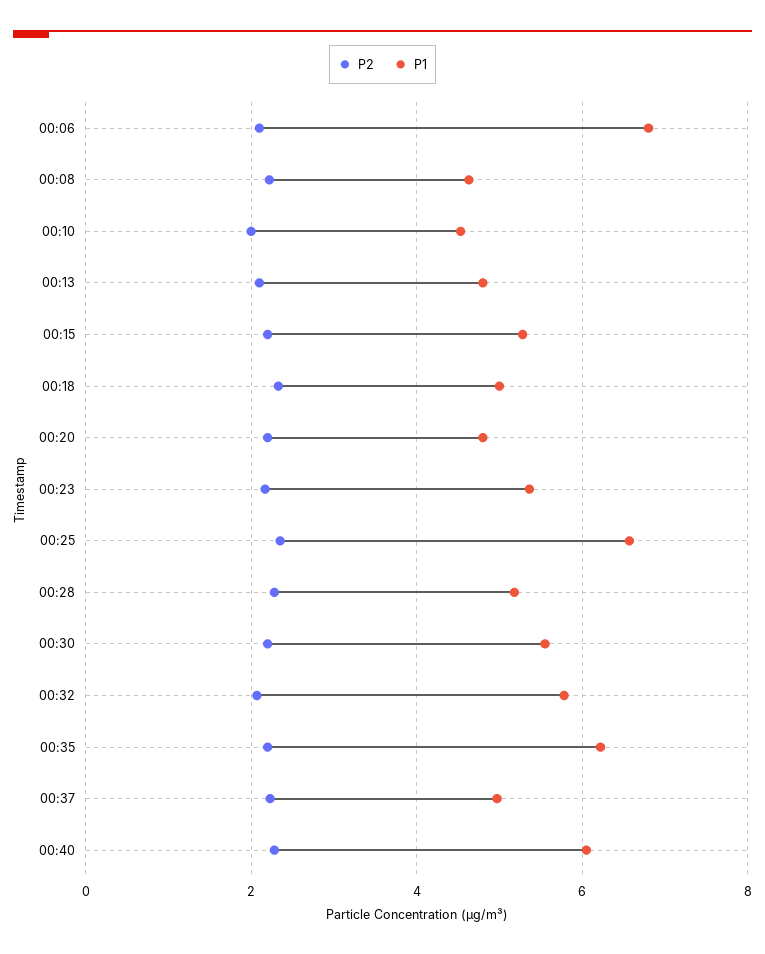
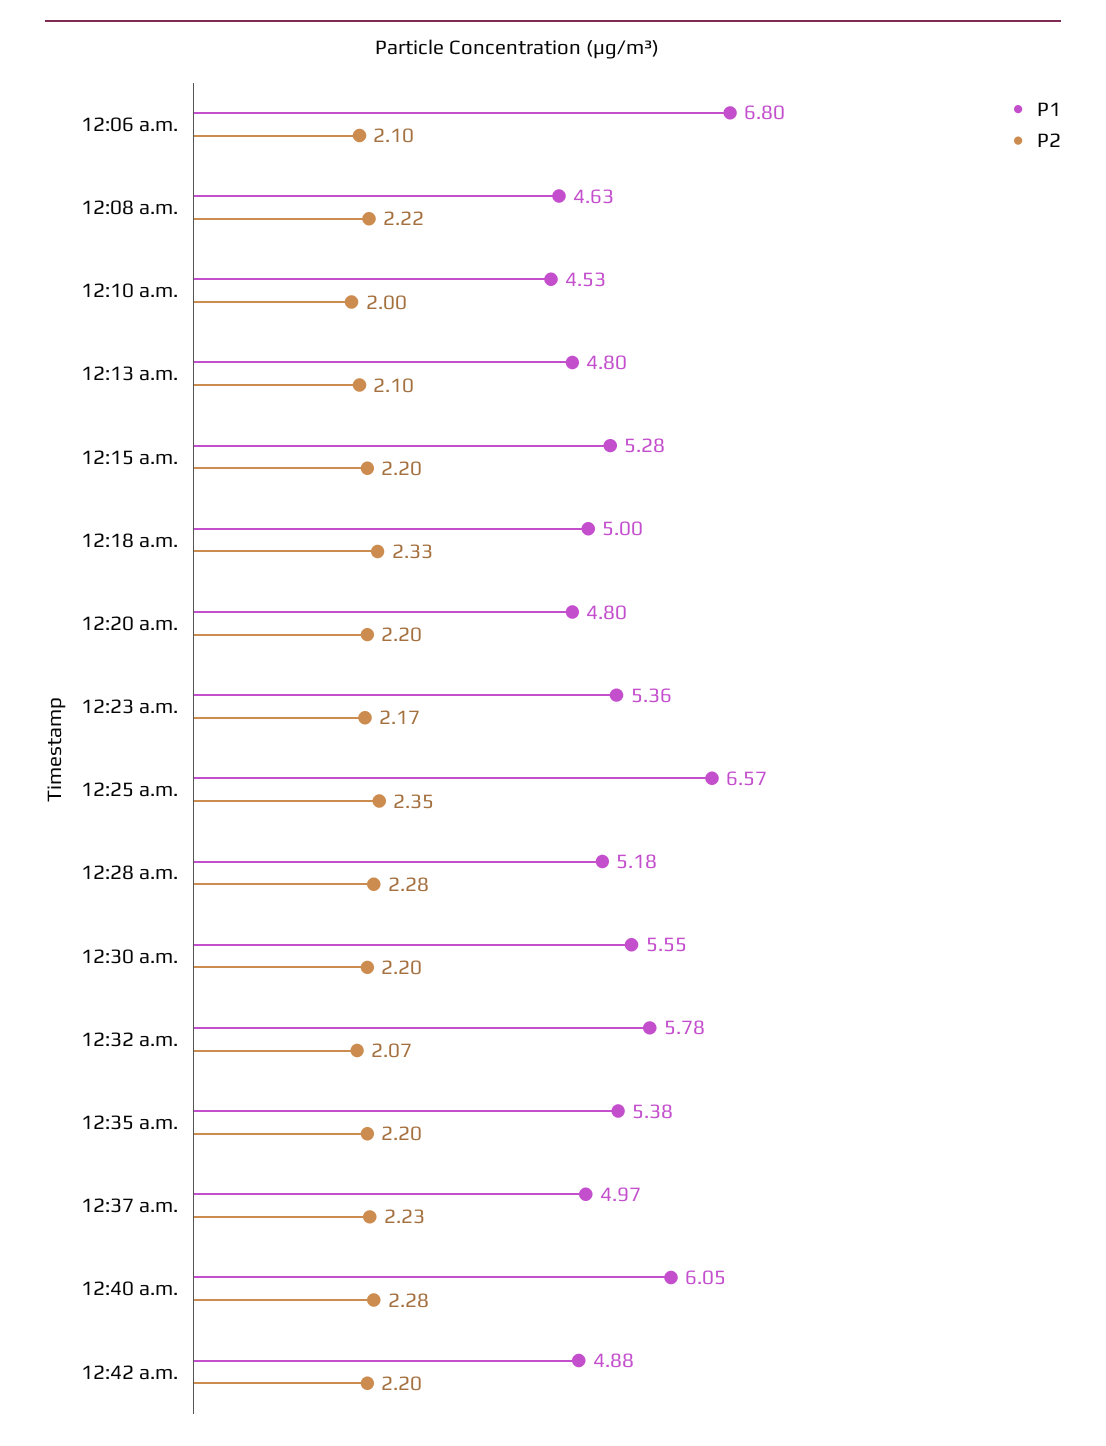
P1, 00:35: 6.2 -> 5.38
P1, 12:42 a.m.: none -> 4.88
P2, 12:42 a.m.: none -> 2.2

